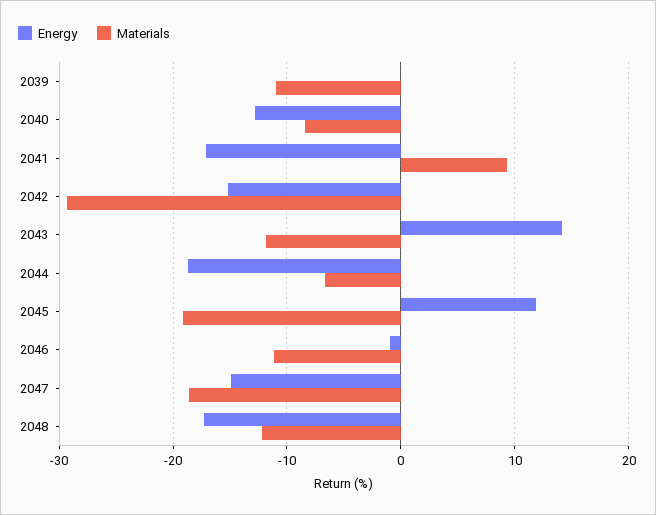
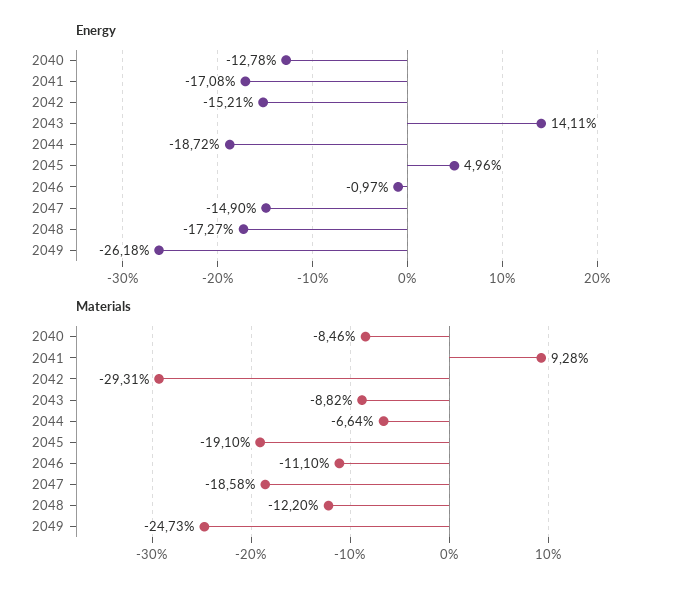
Energy, 2039: 0 -> none
Materials, 2039: -11 -> none
Materials, 2043: -12 -> -8.82
Energy, 2045: 12 -> 4.96
Energy, 2049: none -> -26.18
Materials, 2049: none -> -24.73

